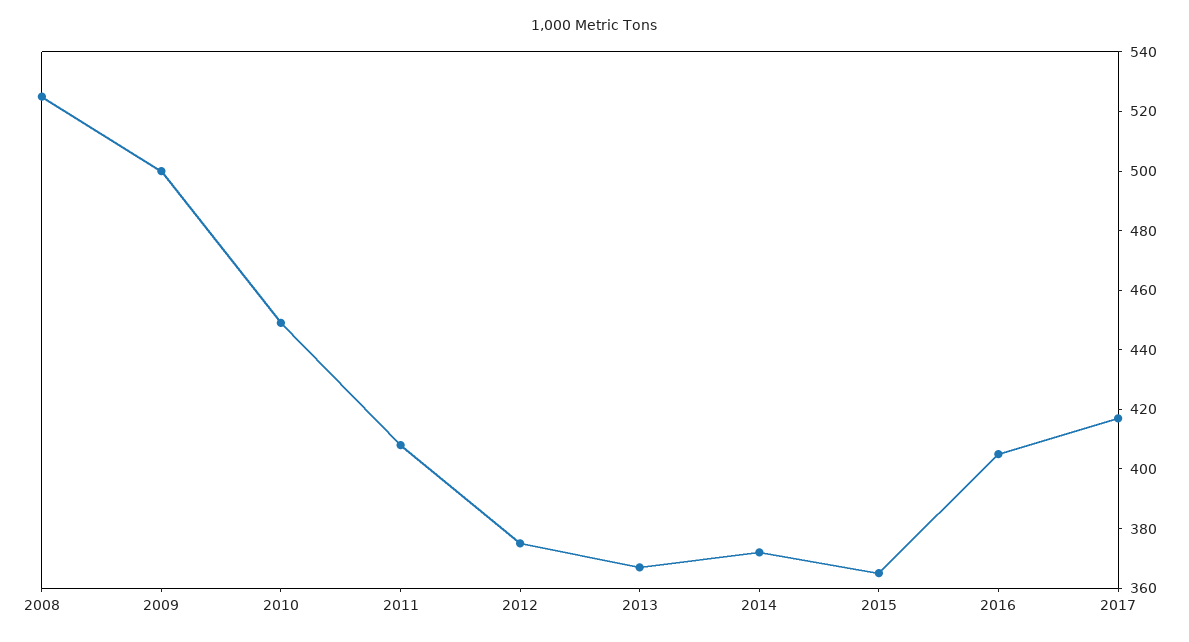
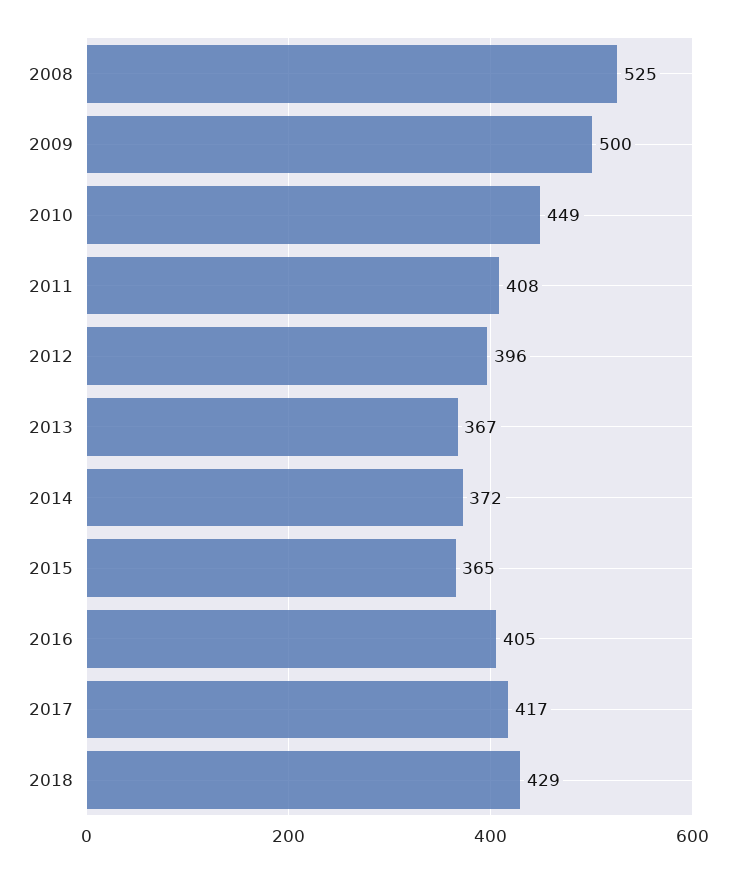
2012: 375 -> 396
2018: none -> 429

